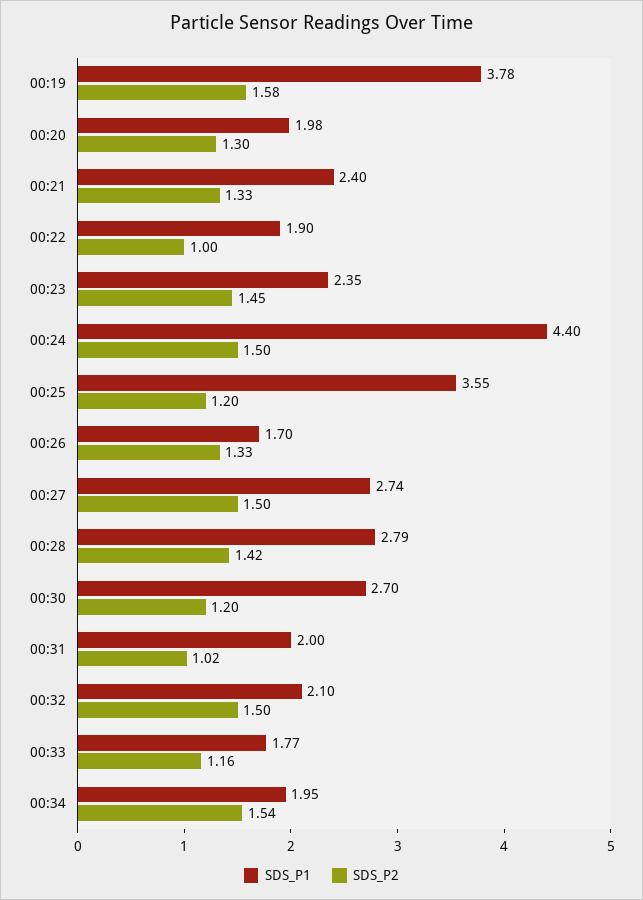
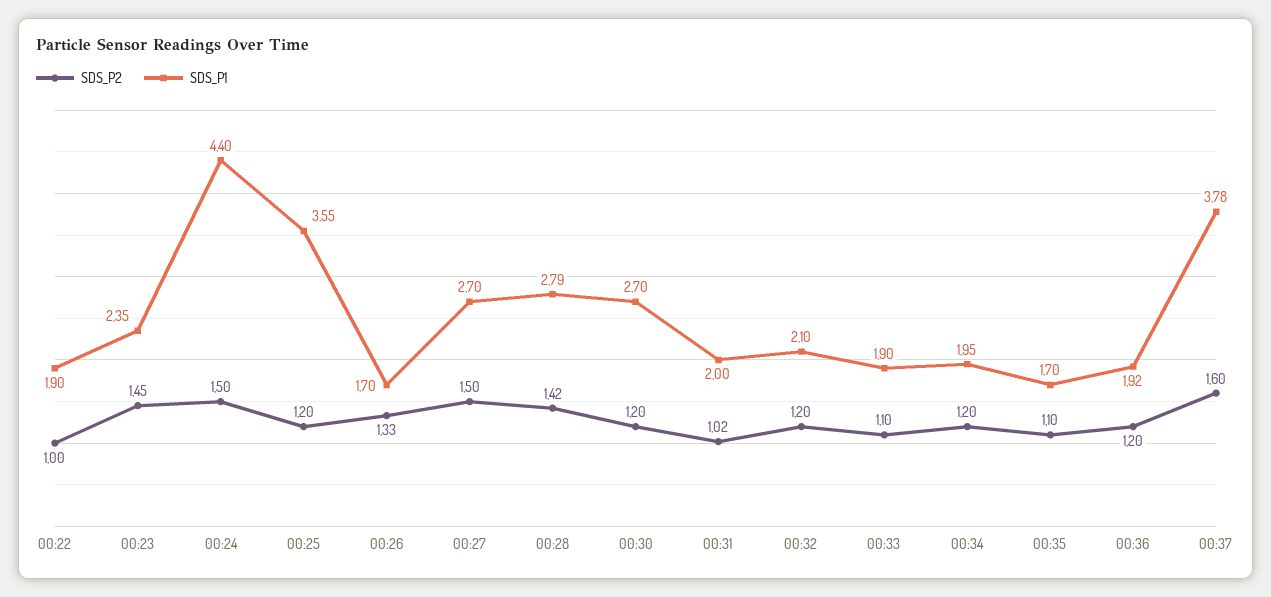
SDS_P1, 00:19: 3.78 -> none
SDS_P2, 00:19: 1.58 -> none
SDS_P1, 00:20: 1.98 -> none
SDS_P2, 00:20: 1.3 -> none
SDS_P1, 00:21: 2.4 -> none
SDS_P2, 00:21: 1.33 -> none
SDS_P1, 00:27: 2.74 -> 2.7
SDS_P2, 00:32: 1.5 -> 1.2
SDS_P1, 00:33: 1.77 -> 1.9
SDS_P2, 00:33: 1.16 -> 1.1
SDS_P2, 00:34: 1.54 -> 1.2
SDS_P2, 00:35: none -> 1.1
SDS_P1, 00:35: none -> 1.7
SDS_P2, 00:36: none -> 1.2
SDS_P1, 00:36: none -> 1.92
SDS_P2, 00:37: none -> 1.6
SDS_P1, 00:37: none -> 3.78

